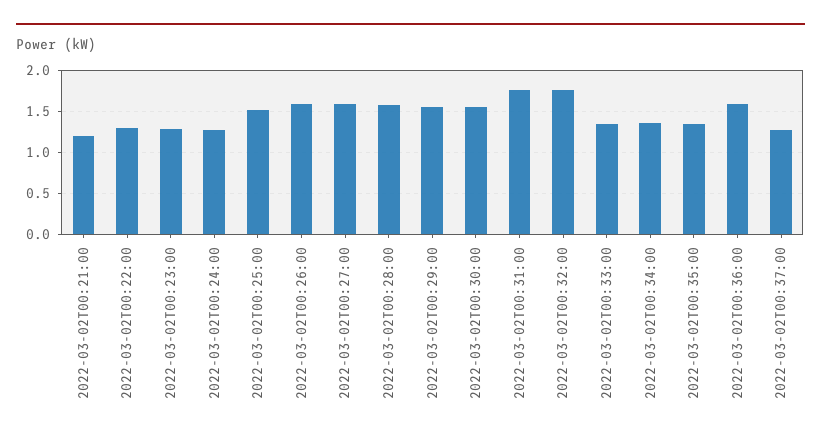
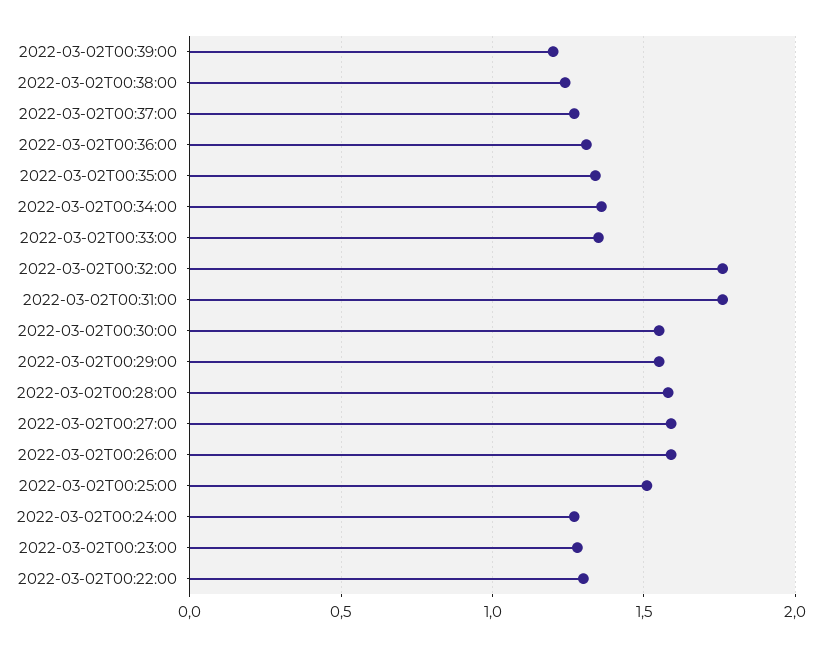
2022-03-02T00:21:00: 1.2 -> none
2022-03-02T00:36:00: 1.6 -> 1.3
2022-03-02T00:39:00: none -> 1.2
2022-03-02T00:38:00: none -> 1.25

